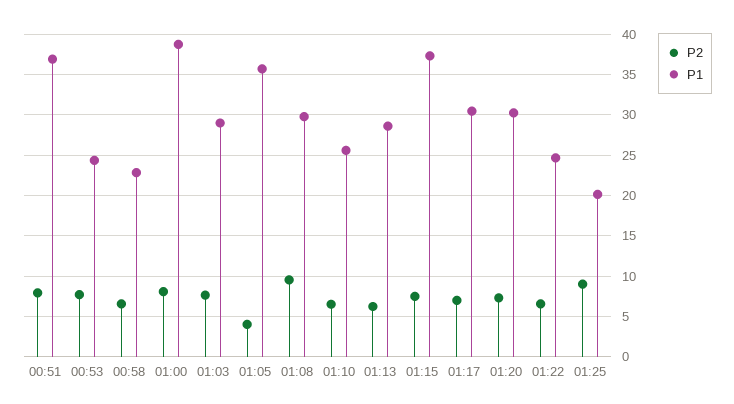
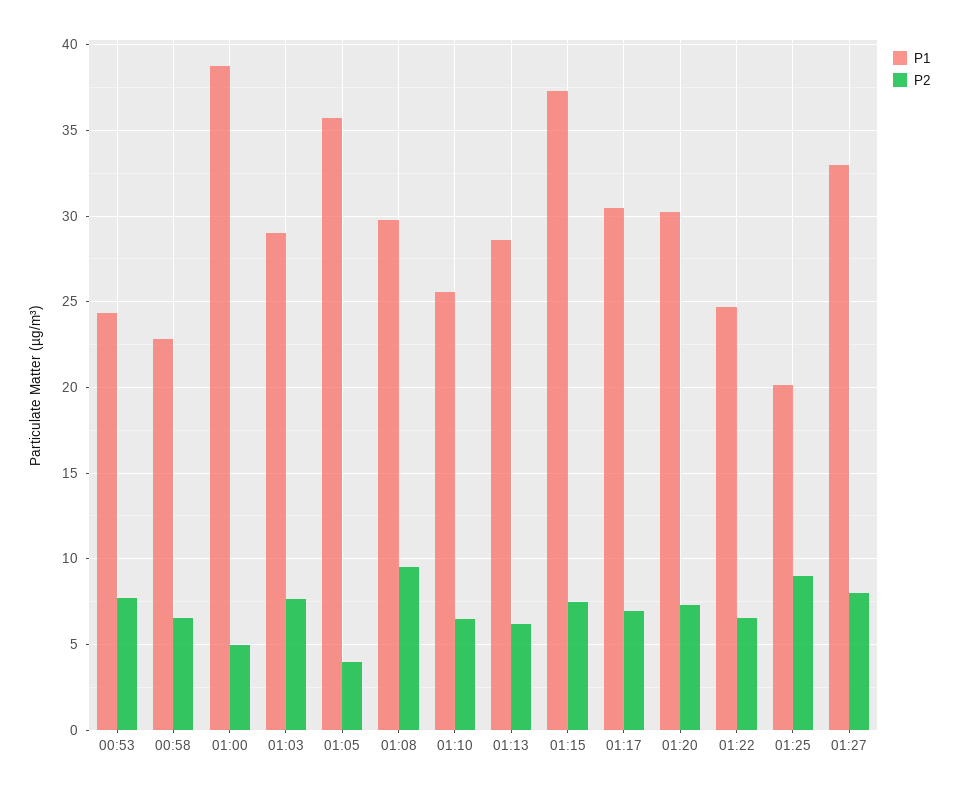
P2, 00:51: 8 -> none
P1, 00:51: 37 -> none
P2, 01:00: 8 -> 5
P1, 01:27: none -> 33
P2, 01:27: none -> 8

